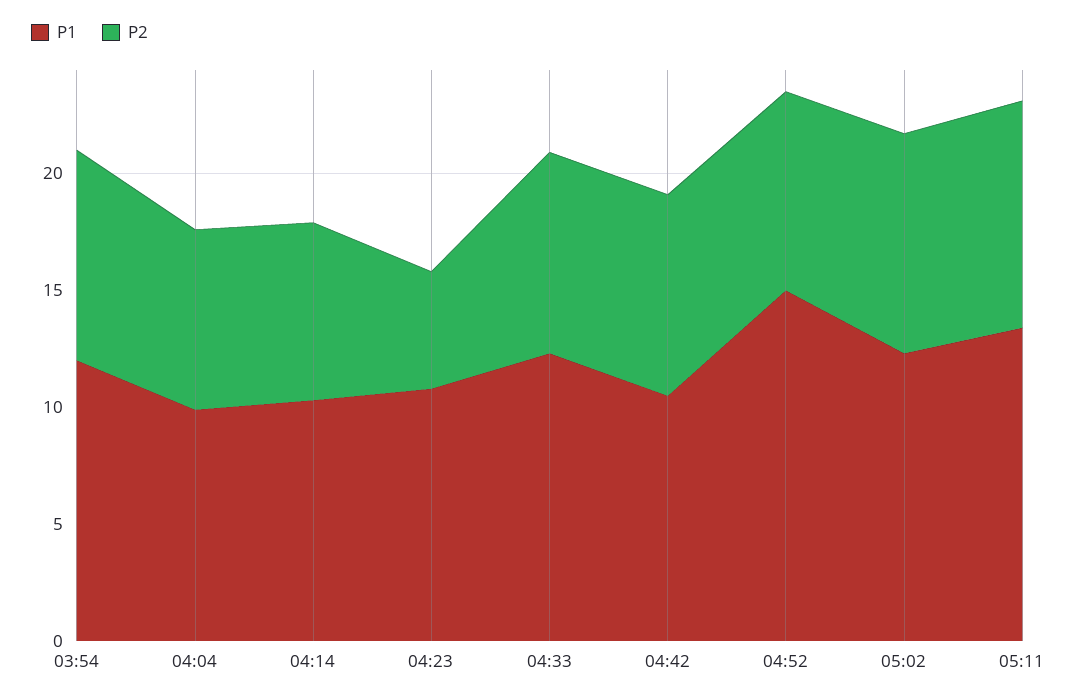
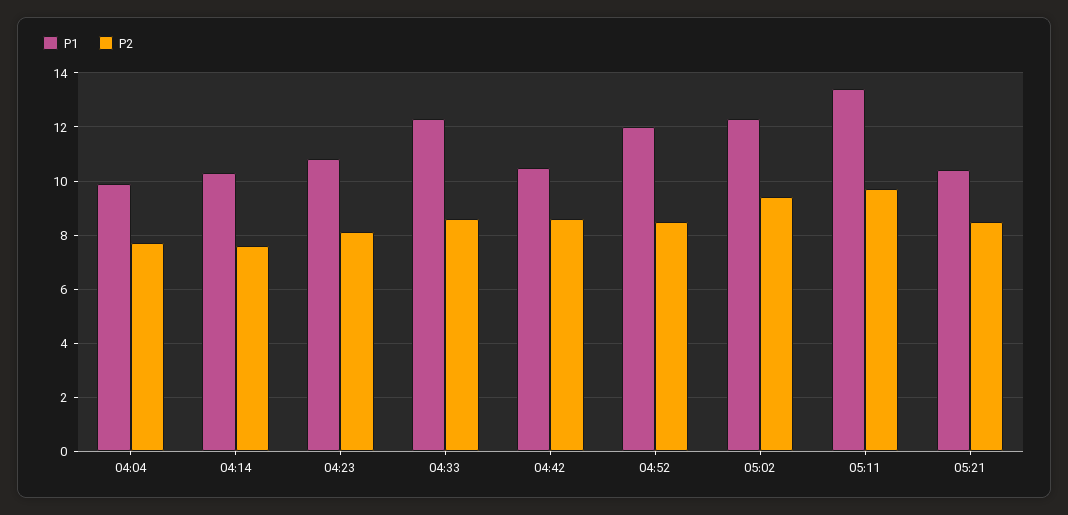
P1, 03:54: 12 -> none
P2, 03:54: 9 -> none
P2, 04:23: 5 -> 8
P1, 04:52: 15 -> 12
P1, 05:21: none -> 10.5
P2, 05:21: none -> 8.5

